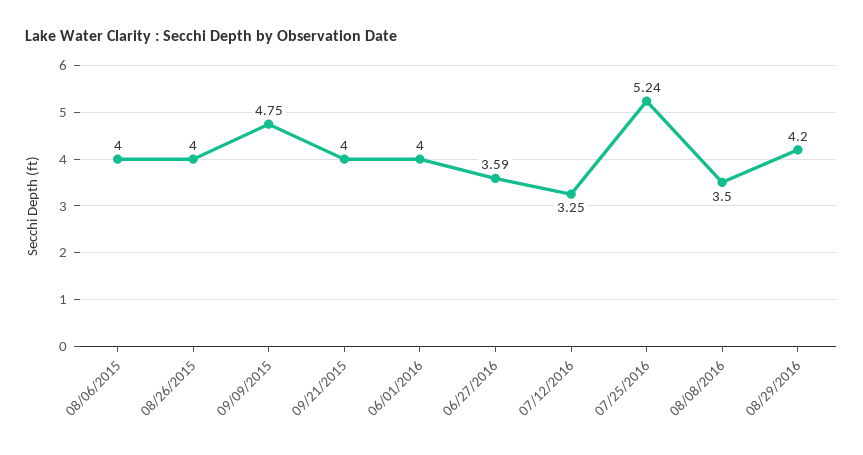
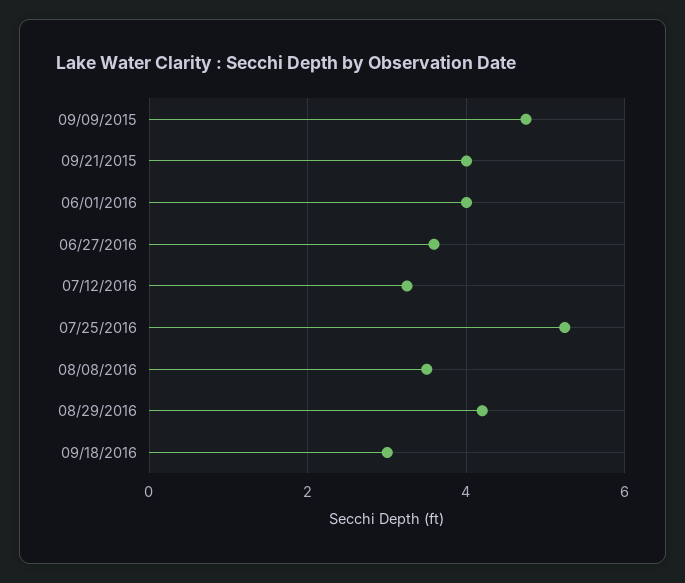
08/06/2015: 4 -> none
08/26/2015: 4 -> none
09/18/2016: none -> 3

